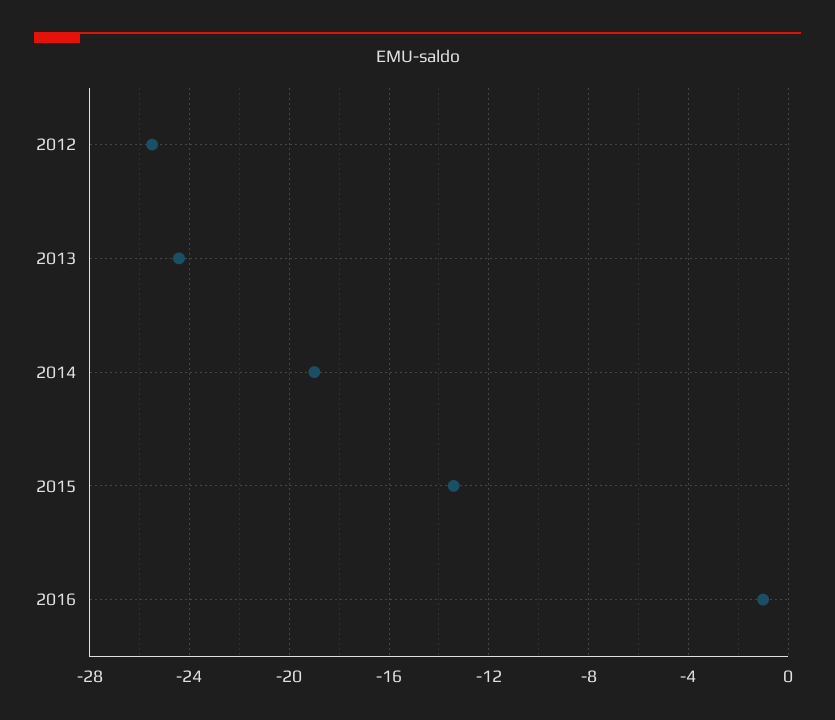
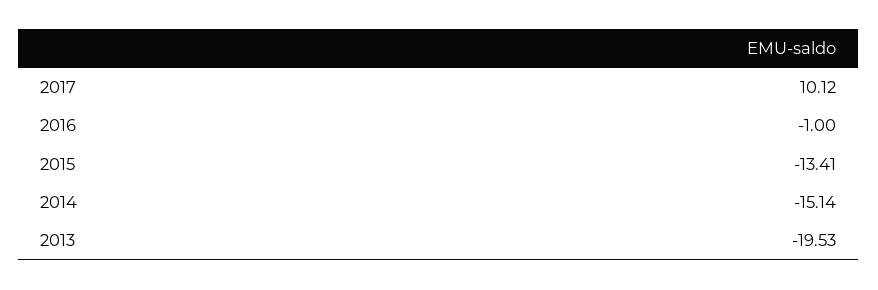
2012: -25.5 -> none
2013: -24.5 -> -19.53
2014: -19 -> -15.14
2017: none -> 10.12

